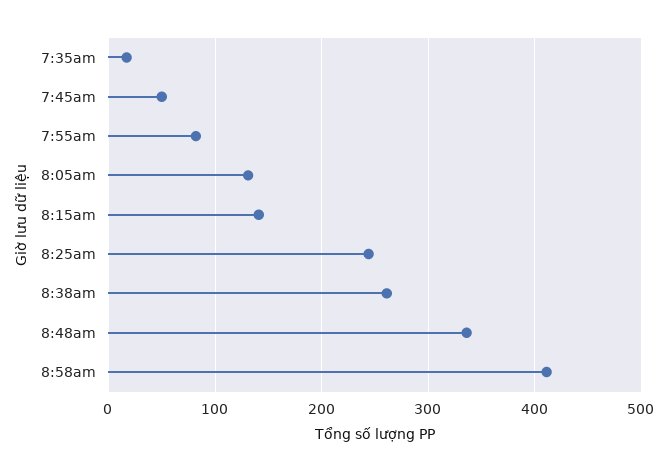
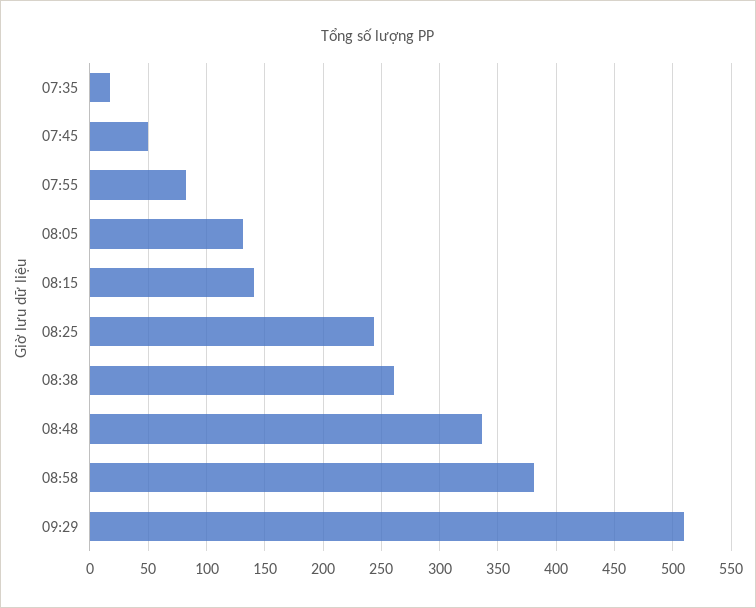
8:58am: 410 -> 380
09:29: none -> 510

